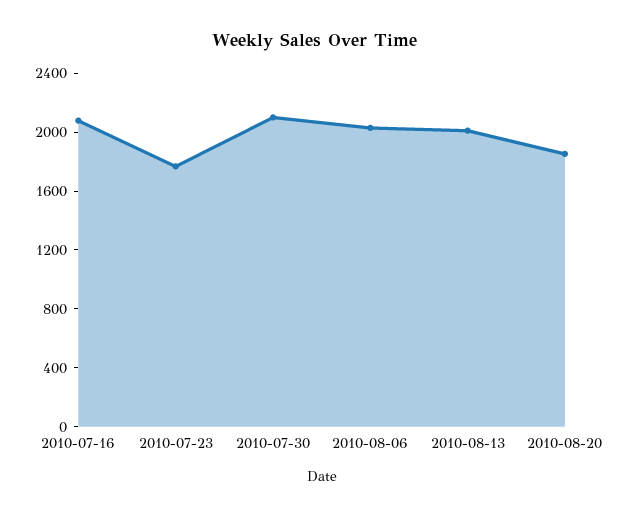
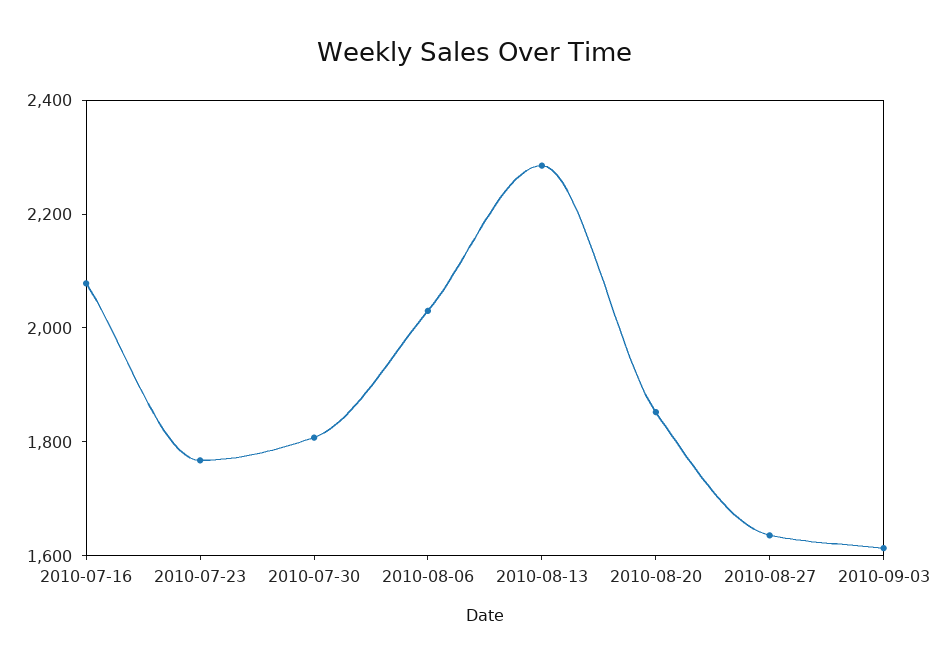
2010-07-30: 2100 -> 1800
2010-08-13: 2000 -> 2300
2010-08-27: none -> 1650
2010-09-03: none -> 1600

